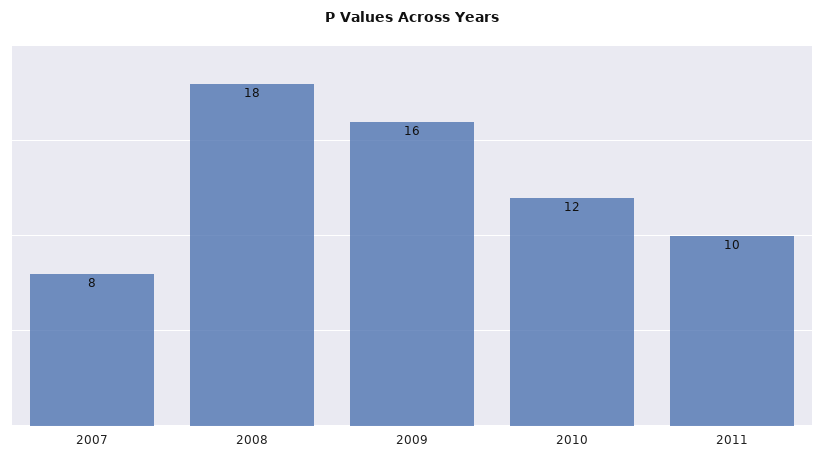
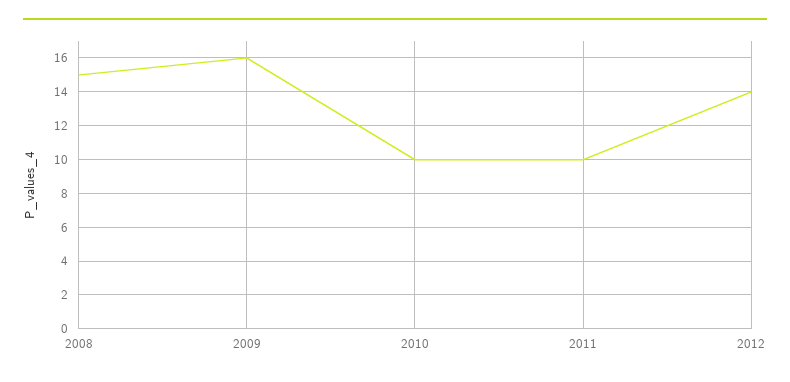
2007: 8 -> none
2008: 18 -> 15
2010: 12 -> 10
2012: none -> 14

